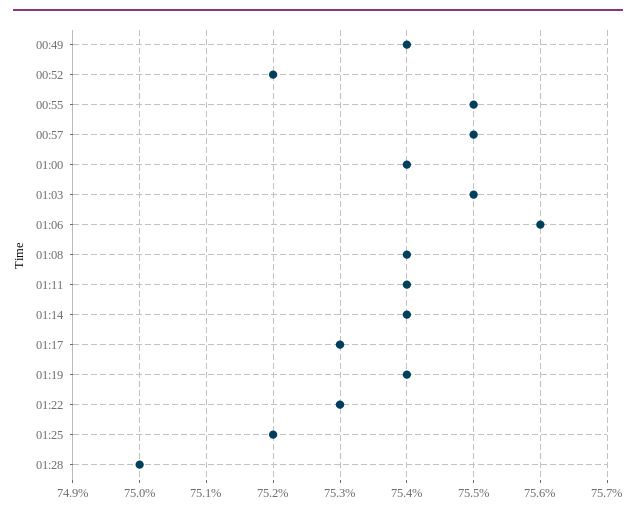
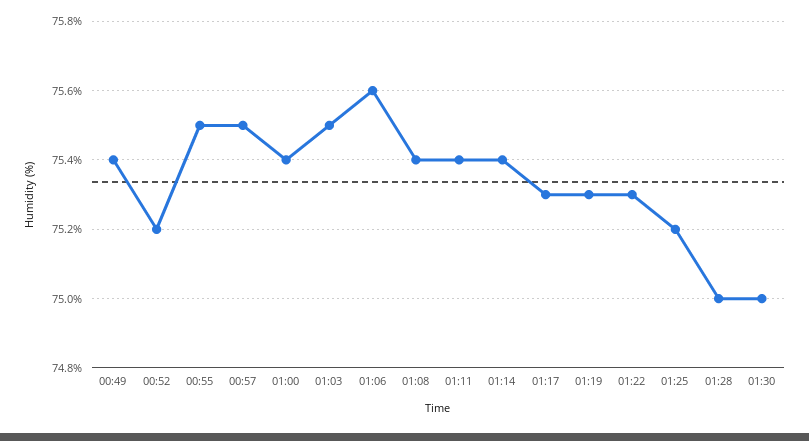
01:19: 75.4 -> 75.3
01:30: none -> 75

